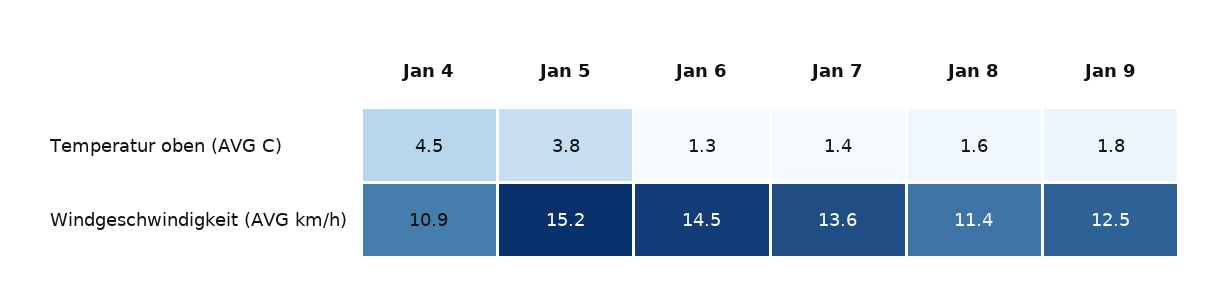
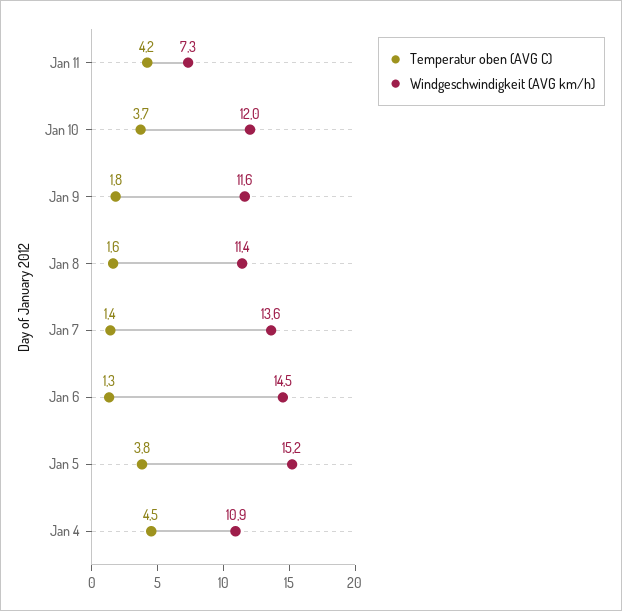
Windgeschwindigkeit (AVG km/h), Jan 9: 12.5 -> 11.6
Temperatur oben (AVG C), Jan 11: none -> 4.2
Windgeschwindigkeit (AVG km/h), Jan 11: none -> 7.3
Temperatur oben (AVG C), Jan 10: none -> 3.7
Windgeschwindigkeit (AVG km/h), Jan 10: none -> 12

